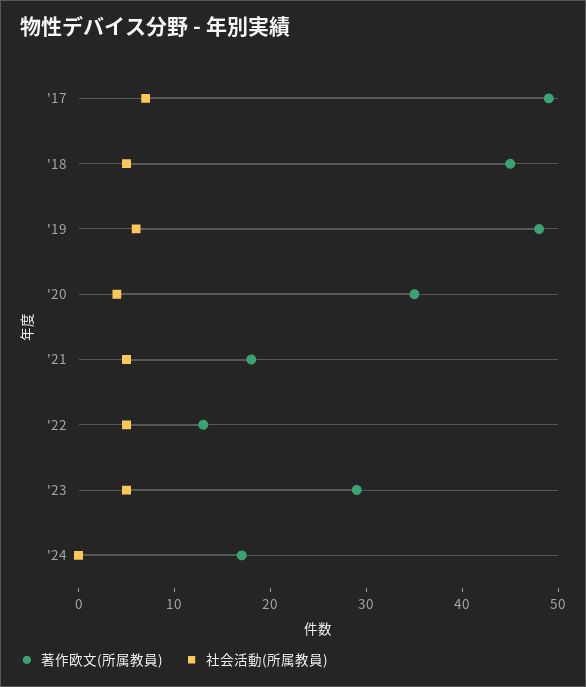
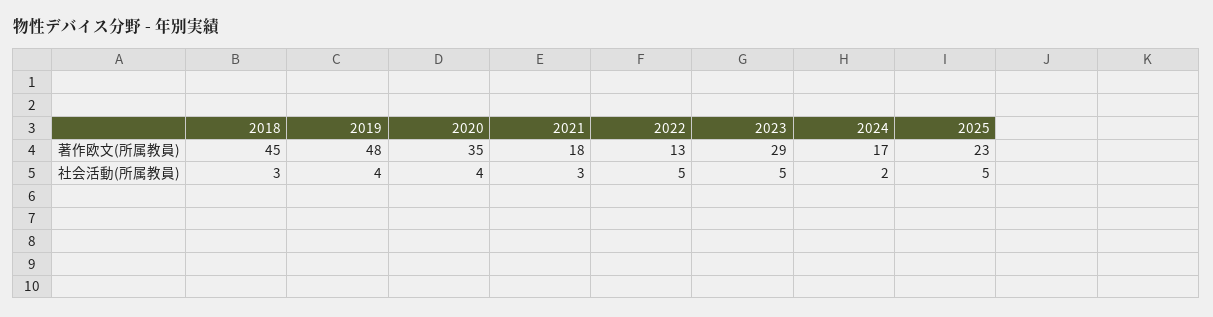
著作欧文(所属教員), '17: 49 -> none
社会活動(所属教員), '17: 7 -> none
社会活動(所属教員), '18: 5 -> 3
社会活動(所属教員), '19: 6 -> 4
社会活動(所属教員), '21: 5 -> 3
社会活動(所属教員), '24: 0 -> 2
著作欧文(所属教員), 2025: none -> 23
社会活動(所属教員), 2025: none -> 5

